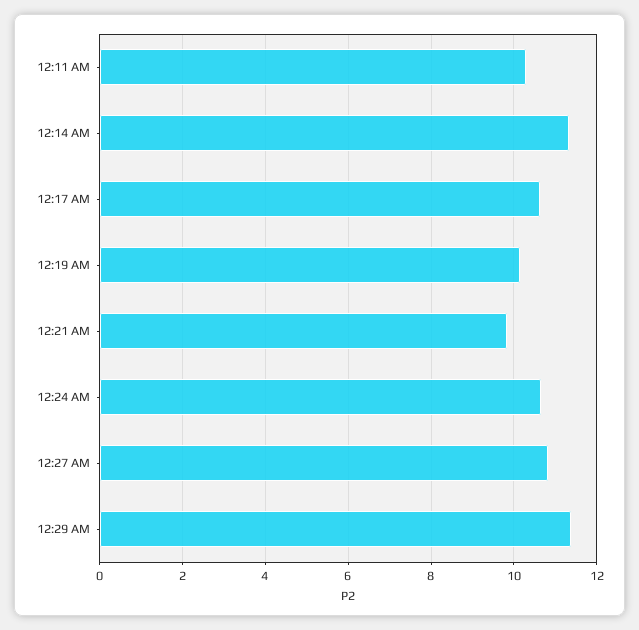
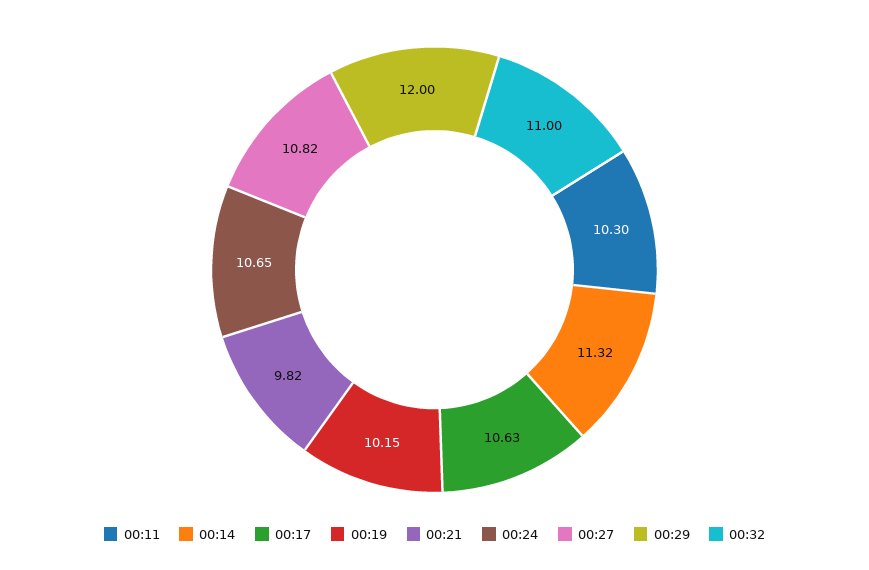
12:29 AM: 11.4 -> 12
00:32: none -> 11

